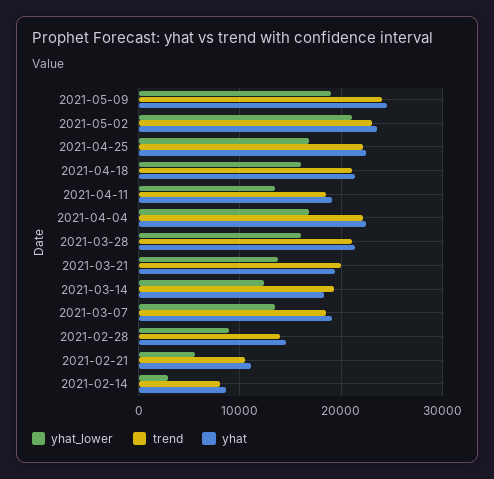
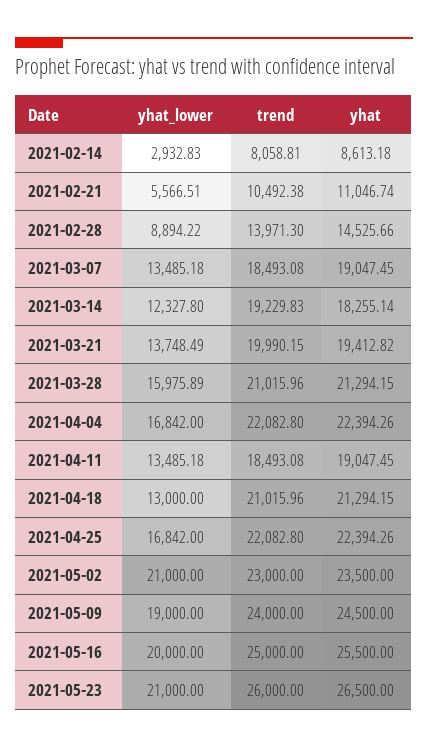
yhat_lower, 2021-04-18: 16000 -> 13000
yhat_lower, 2021-05-16: none -> 20000
trend, 2021-05-16: none -> 25000
yhat, 2021-05-16: none -> 25500
yhat_lower, 2021-05-23: none -> 21000
trend, 2021-05-23: none -> 26000
yhat, 2021-05-23: none -> 26500

